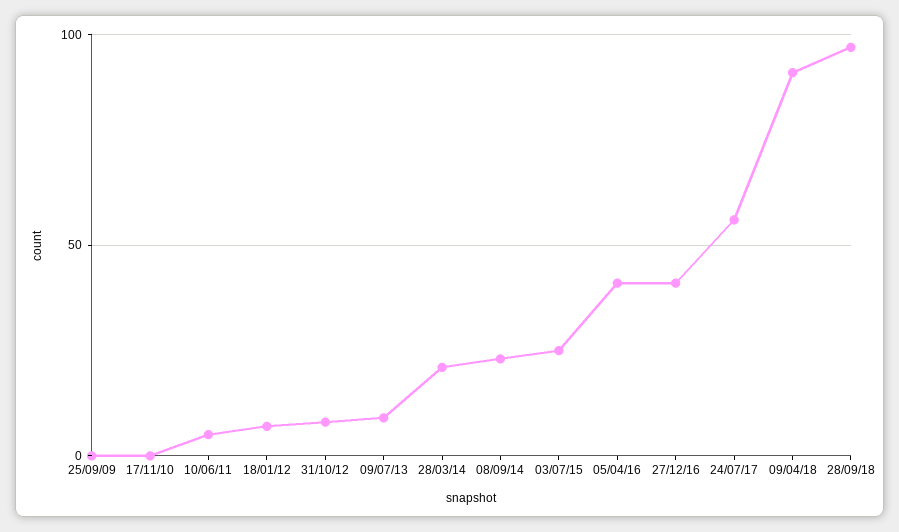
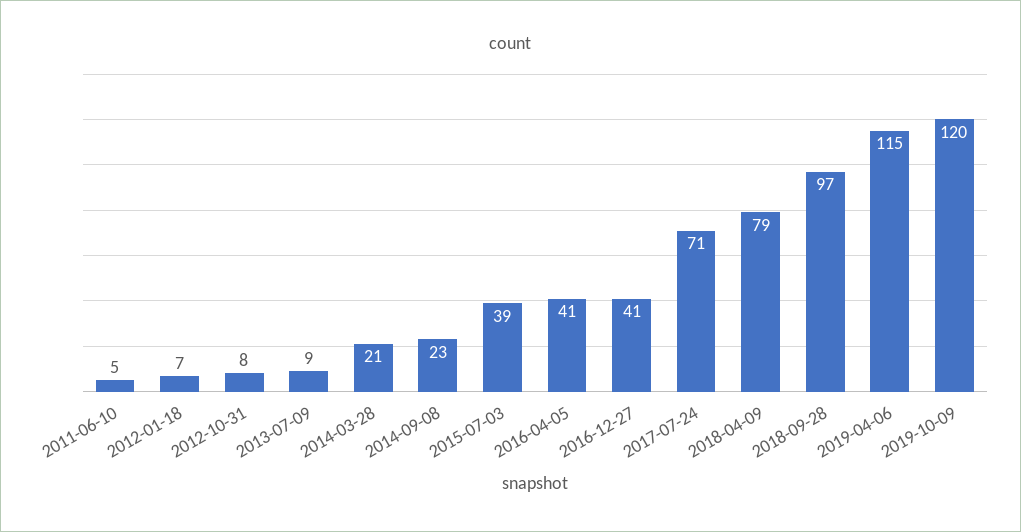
25/09/09: 0 -> none
17/11/10: 0 -> none
03/07/15: 25 -> 39
24/07/17: 55 -> 71
09/04/18: 90 -> 79
2019-04-06: none -> 115
2019-10-09: none -> 120

